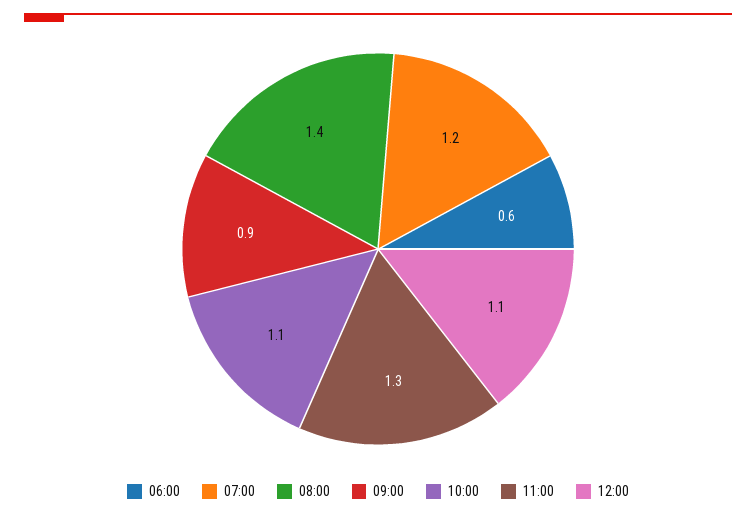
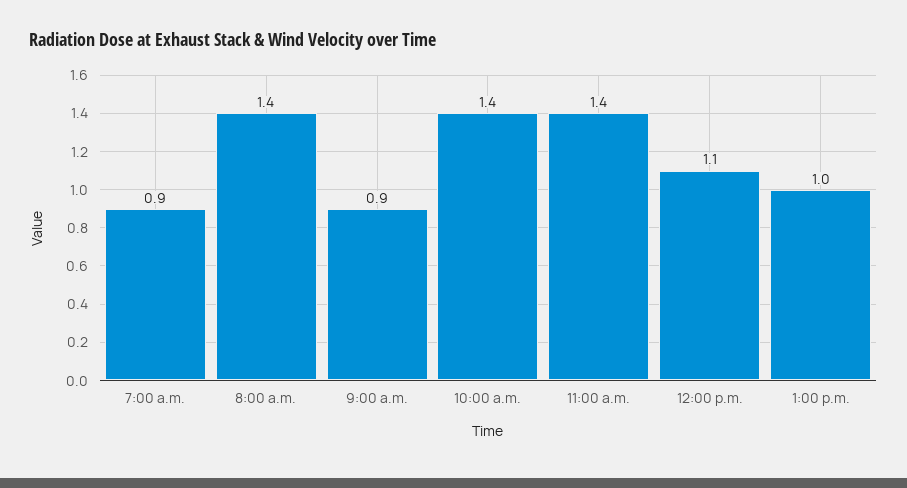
06:00: 0.6 -> none
07:00: 1.2 -> 0.9
10:00: 1.1 -> 1.4
11:00: 1.3 -> 1.4
1:00 p.m.: none -> 1

